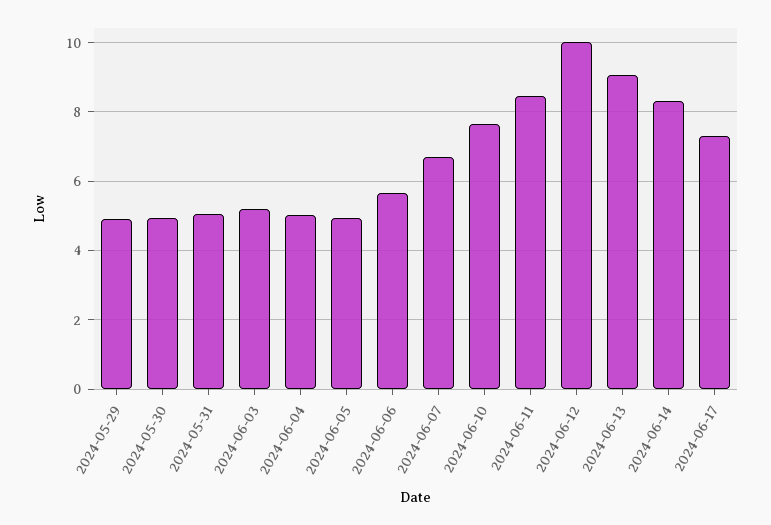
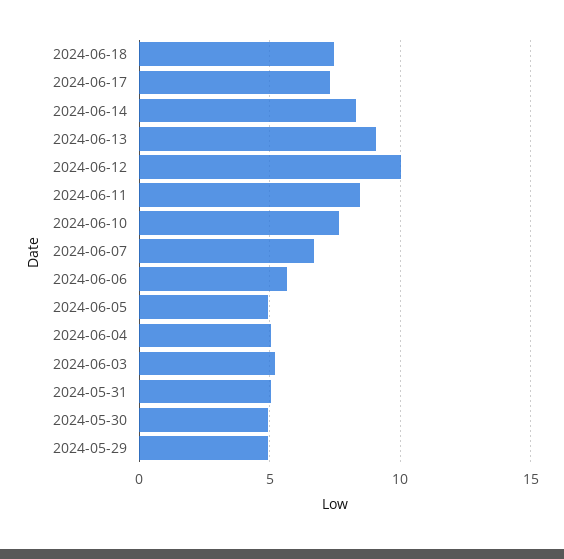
2024-06-18: none -> 7.5

